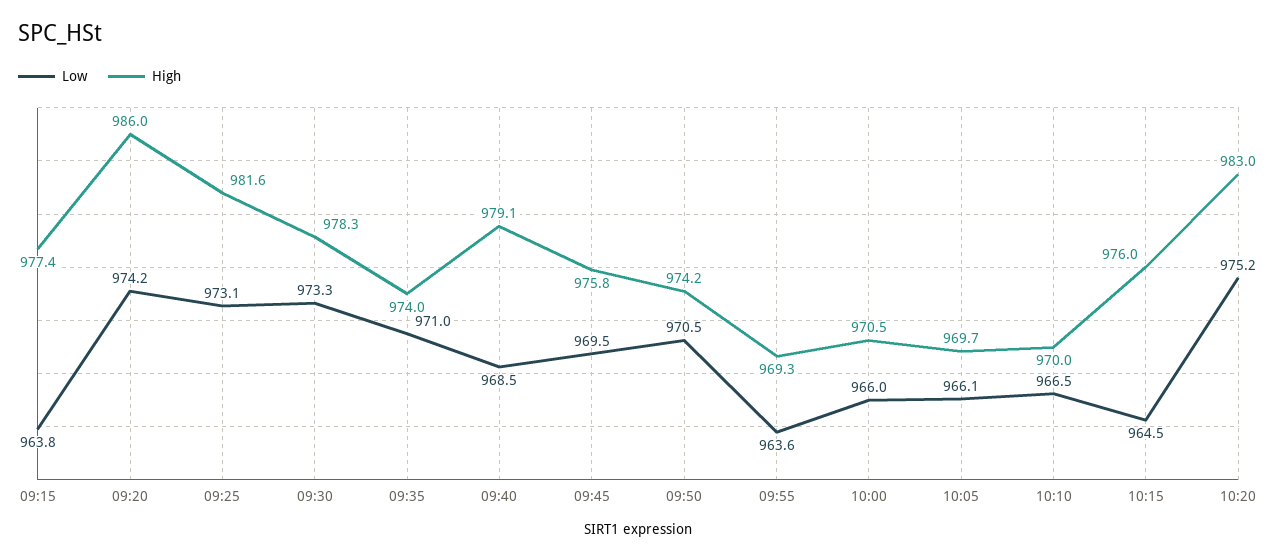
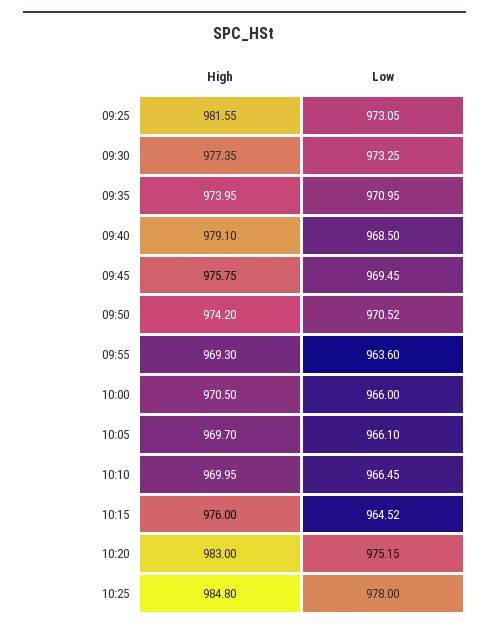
Low, 09:15: 963.8 -> none
High, 09:15: 977.4 -> none
Low, 09:20: 974.2 -> none
High, 09:20: 986 -> none
High, 09:30: 978.3 -> 977.35
High, 10:25: none -> 984.8
Low, 10:25: none -> 978

